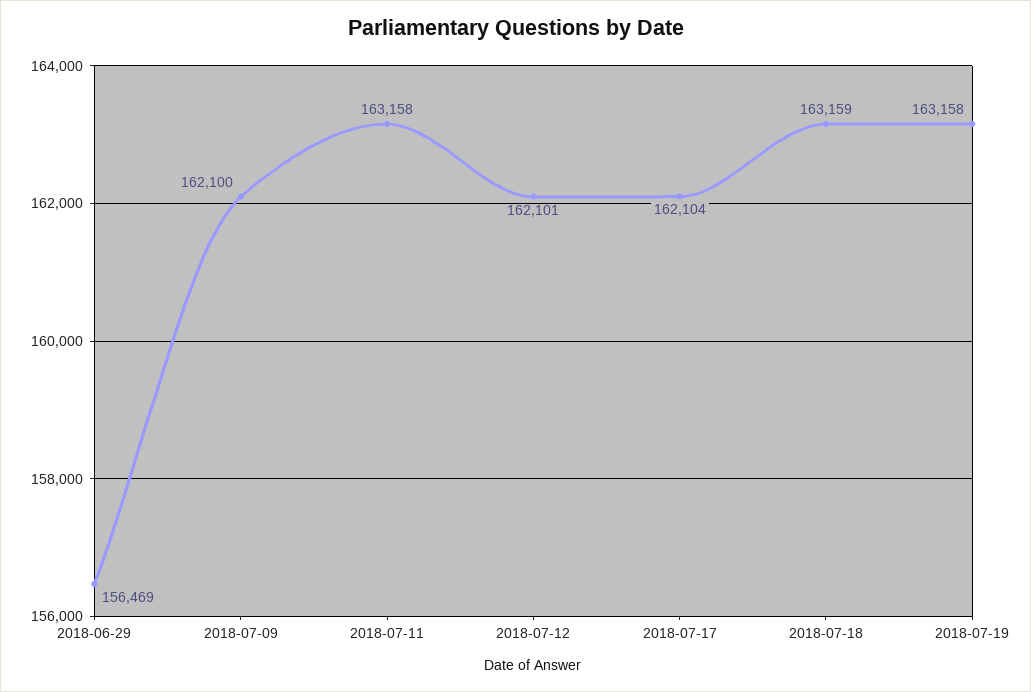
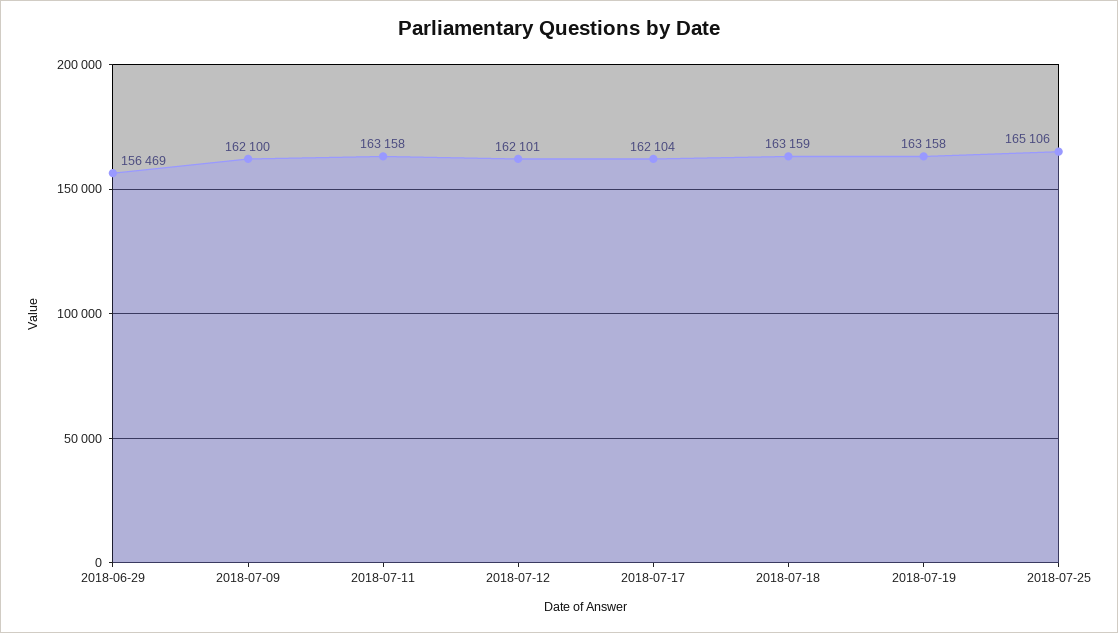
2018-07-25: none -> 165106

